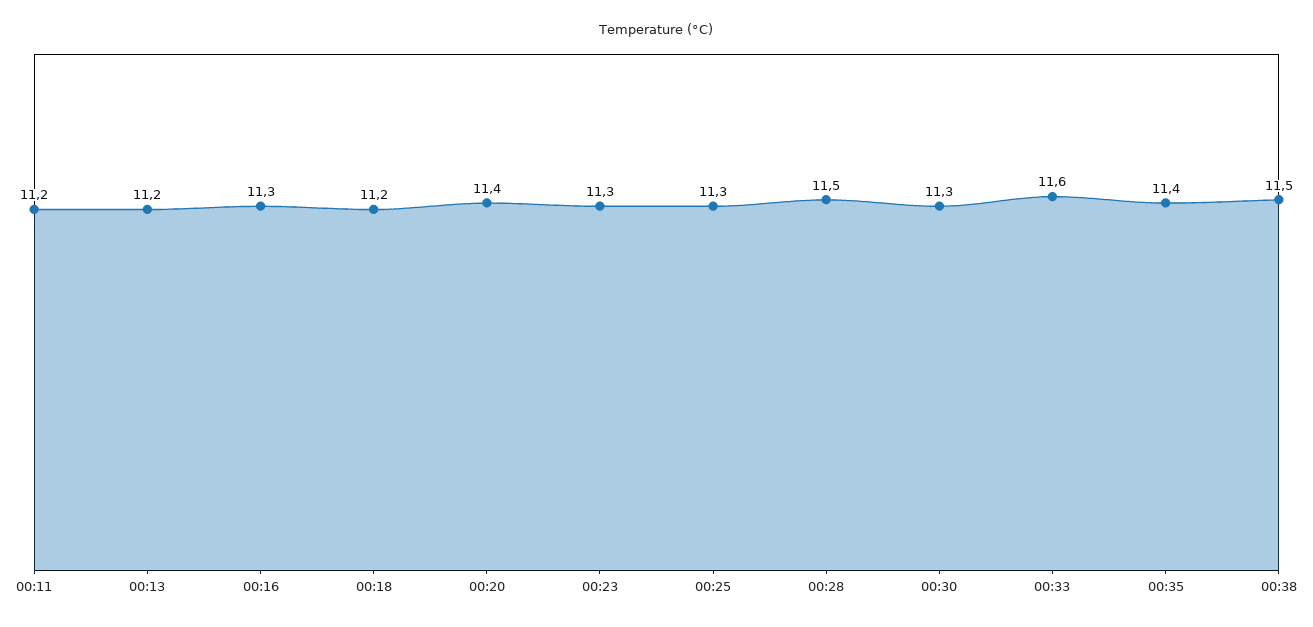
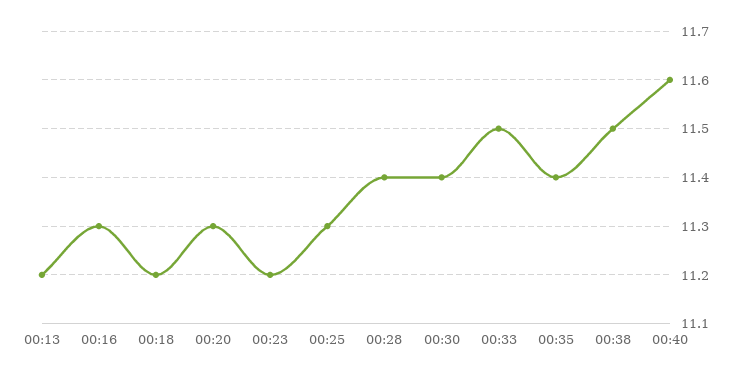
00:11: 11.2 -> none
00:20: 11.4 -> 11.3
00:23: 11.3 -> 11.2
00:28: 11.5 -> 11.4
00:30: 11.3 -> 11.4
00:33: 11.6 -> 11.5
00:40: none -> 11.6

